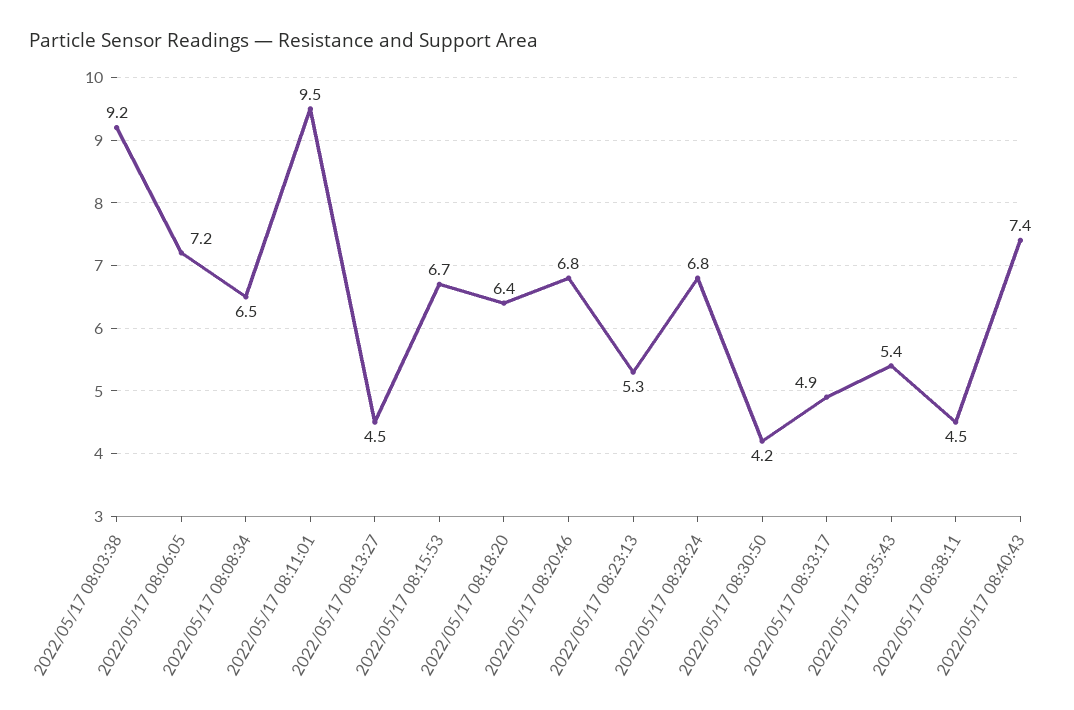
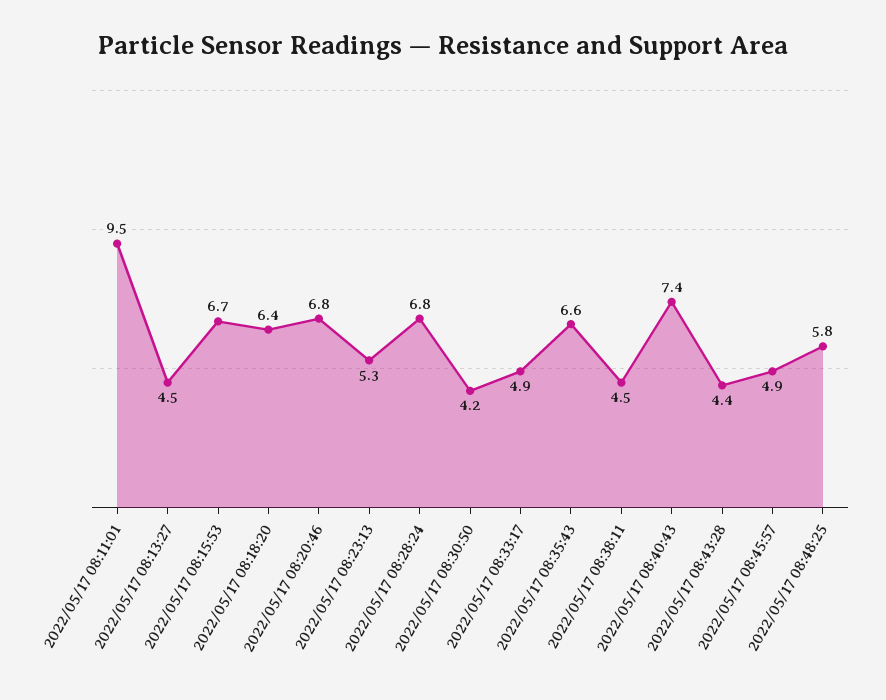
2022/05/17 08:03:38: 9.2 -> none
2022/05/17 08:06:05: 7.2 -> none
2022/05/17 08:08:34: 6.5 -> none
2022/05/17 08:35:43: 5.4 -> 6.6
2022/05/17 08:43:28: none -> 4.4
2022/05/17 08:45:57: none -> 4.9
2022/05/17 08:48:25: none -> 5.8

